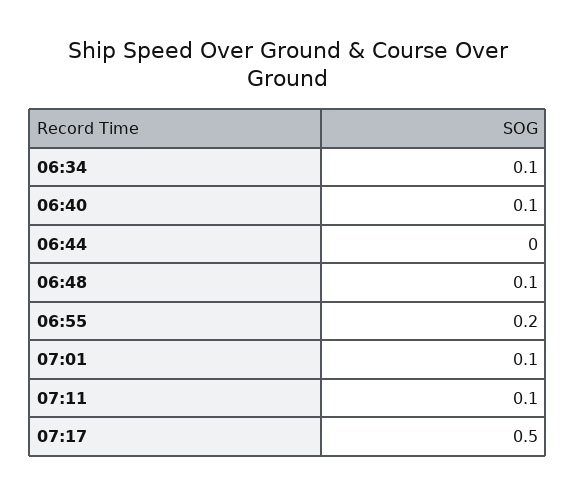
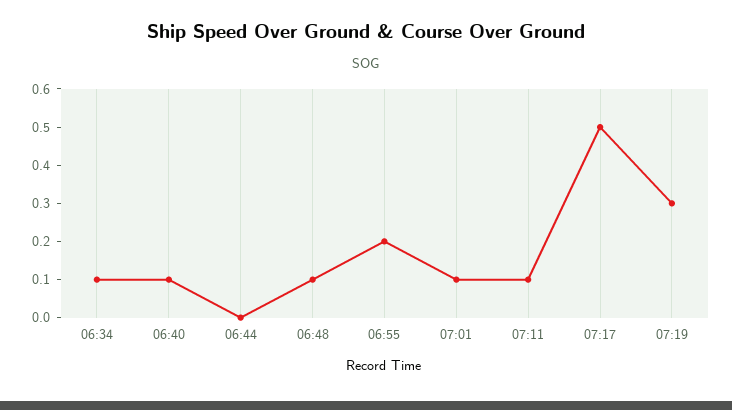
07:19: none -> 0.3

